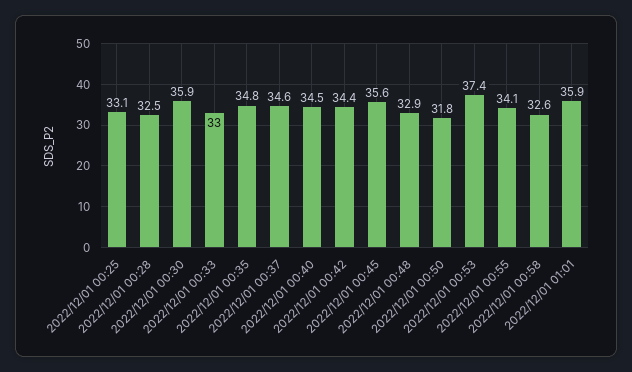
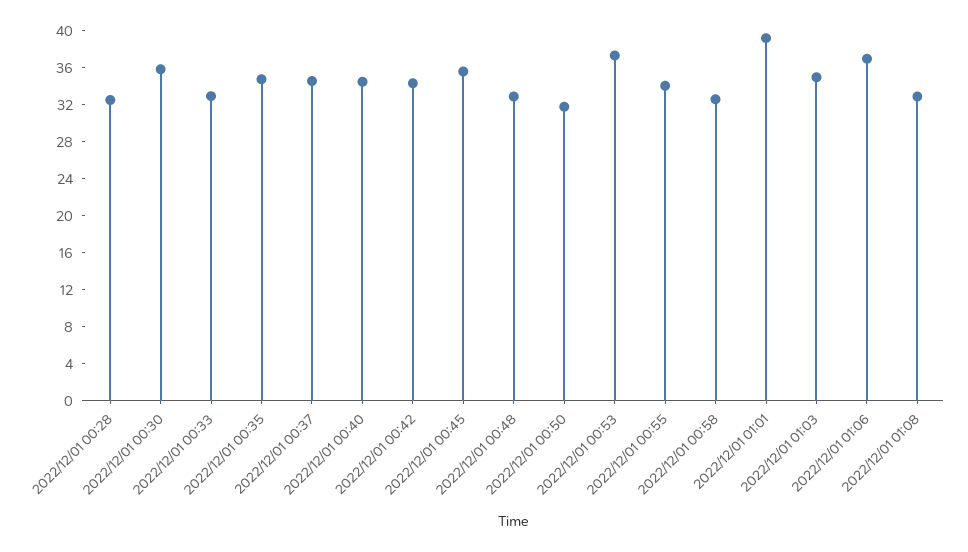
2022/12/01 00:25: 33.1 -> none
2022/12/01 01:01: 35.9 -> 39
2022/12/01 01:03: none -> 35
2022/12/01 01:06: none -> 37
2022/12/01 01:08: none -> 33

